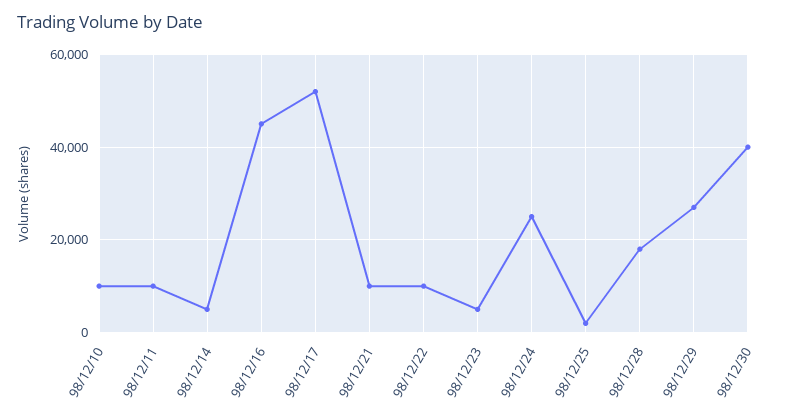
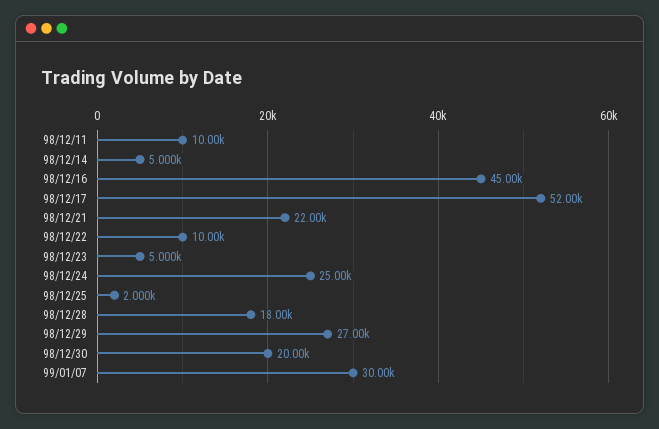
98/12/10: 10000 -> none
98/12/21: 10000 -> 22000
98/12/30: 40000 -> 20000
99/01/07: none -> 30000

